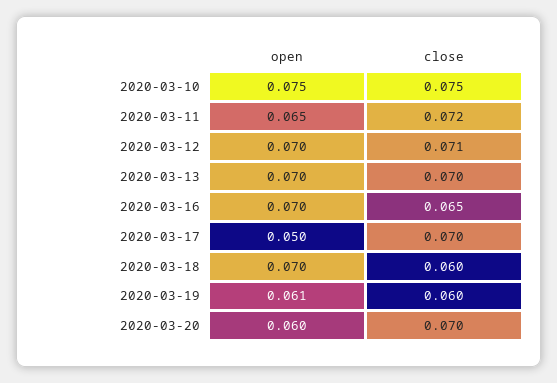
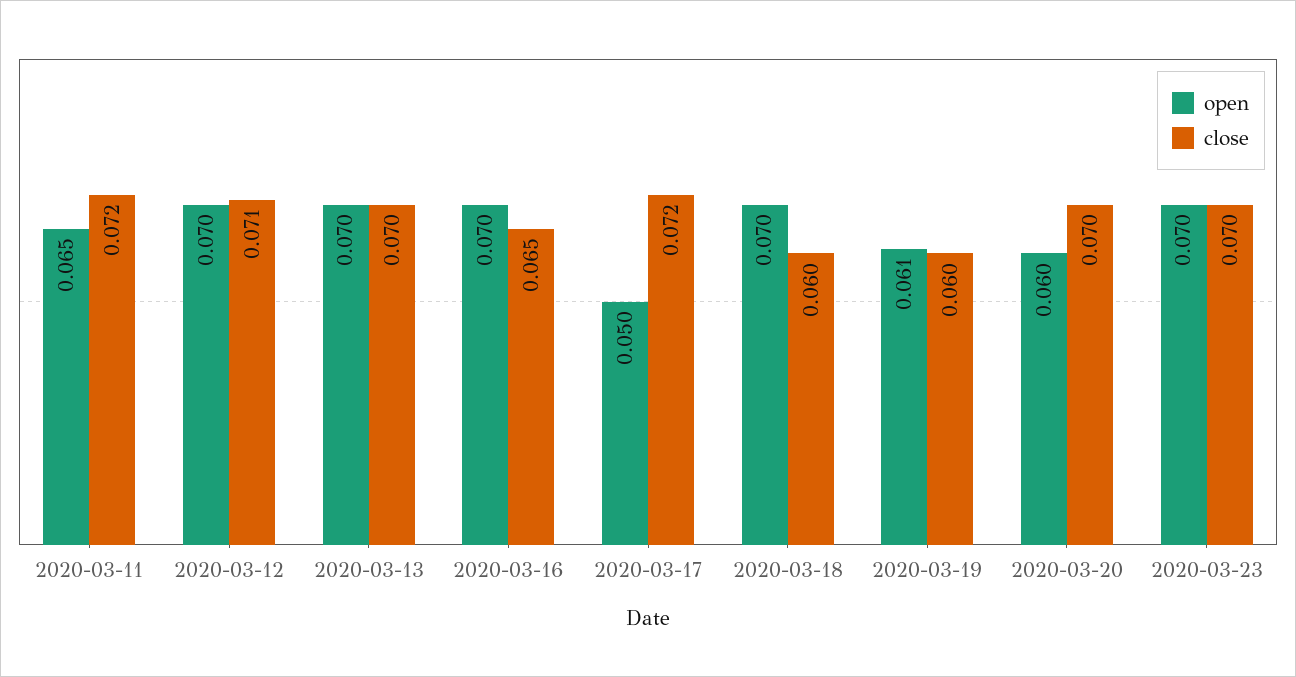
open, 2020-03-10: 0.075 -> none
close, 2020-03-10: 0.075 -> none
close, 2020-03-17: 0.07 -> 0.072
open, 2020-03-23: none -> 0.07
close, 2020-03-23: none -> 0.07

